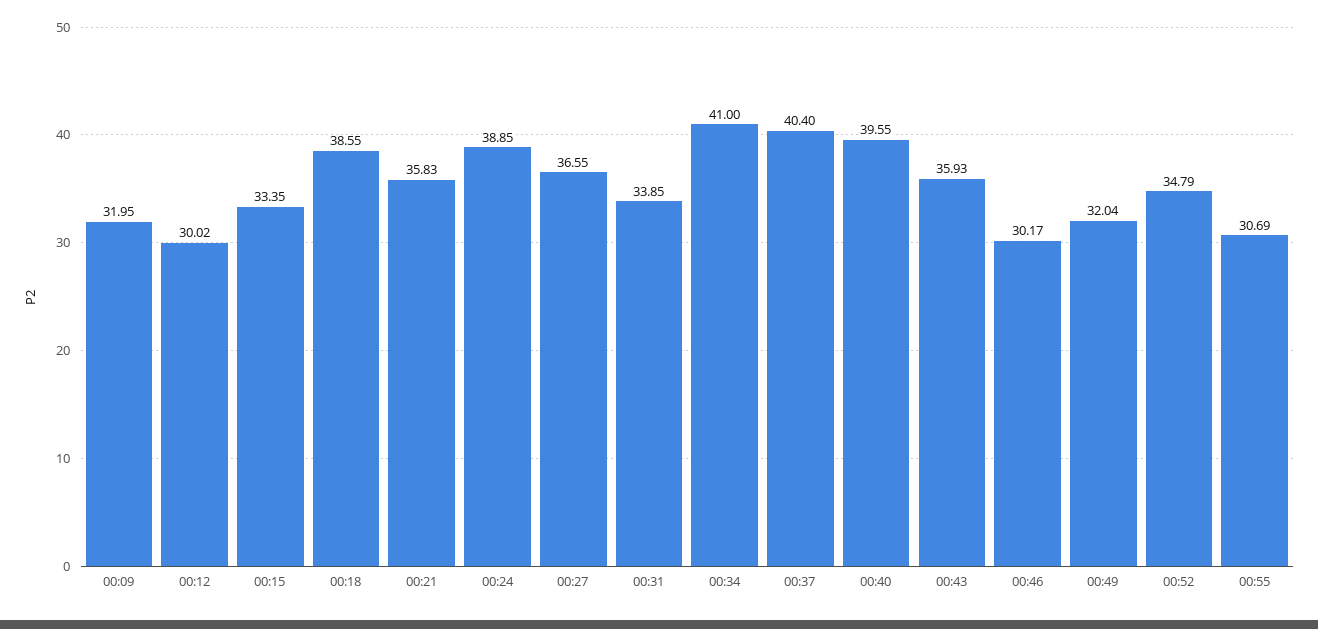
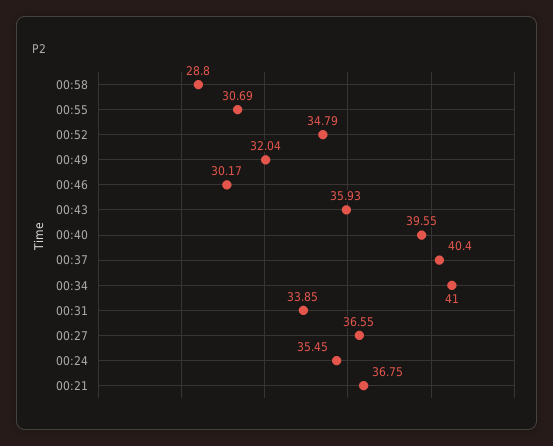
00:09: 31.95 -> none
00:12: 30.02 -> none
00:15: 33.35 -> none
00:18: 38.55 -> none
00:21: 35.83 -> 36.75
00:24: 38.85 -> 35.45
00:58: none -> 28.8

